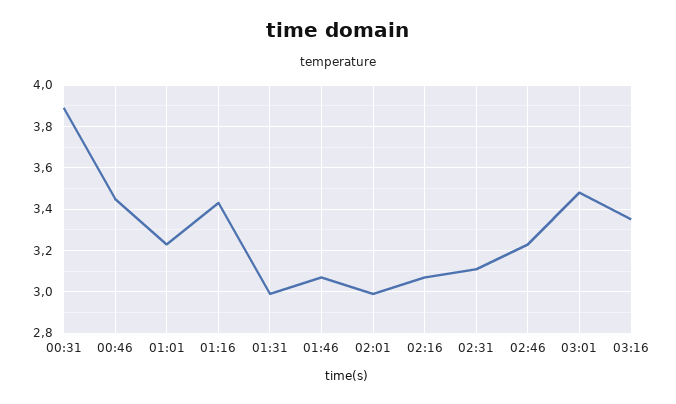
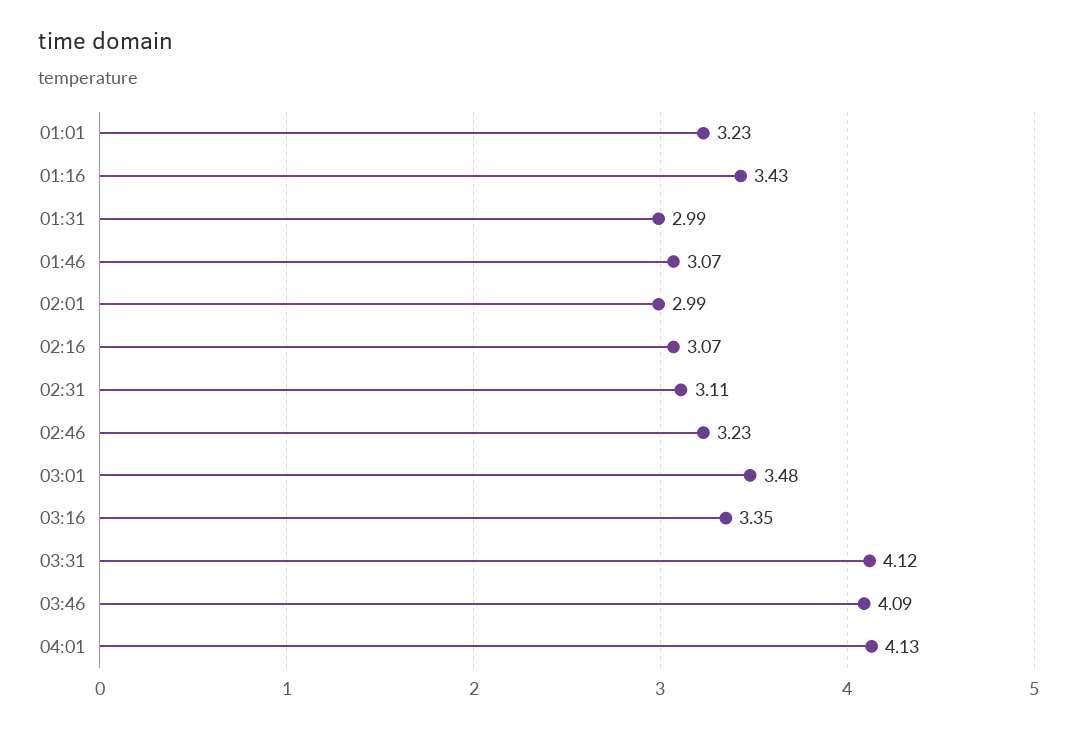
00:31: 3.9 -> none
00:46: 3.45 -> none
03:31: none -> 4.12
03:46: none -> 4.09
04:01: none -> 4.13

